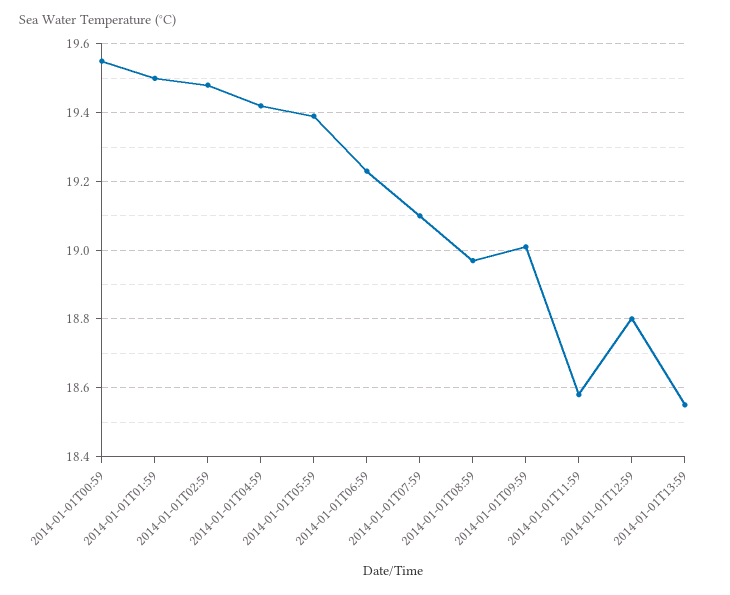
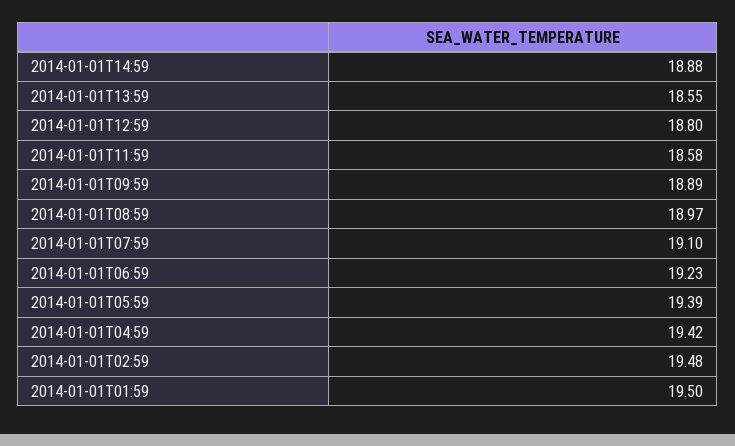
2014-01-01T00:59: 19.55 -> none
2014-01-01T09:59: 19 -> 18.89
2014-01-01T14:59: none -> 18.88

